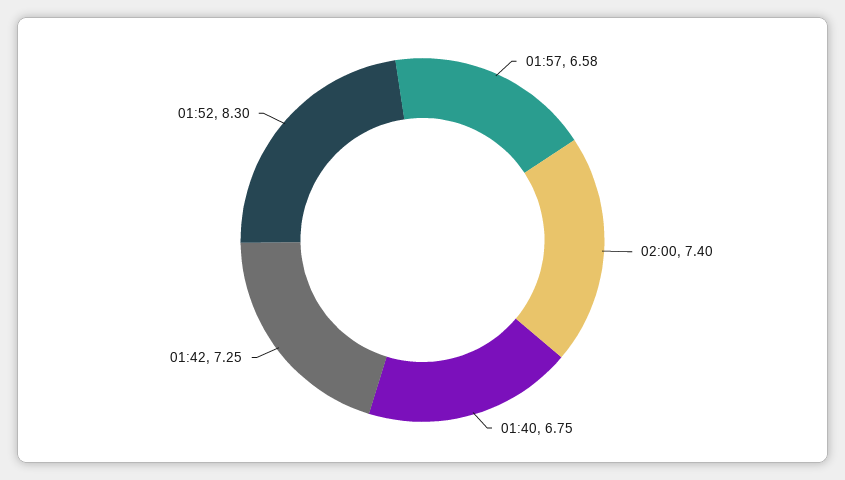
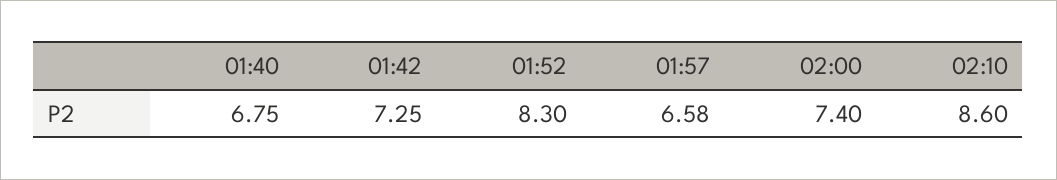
02:10: none -> 8.6

